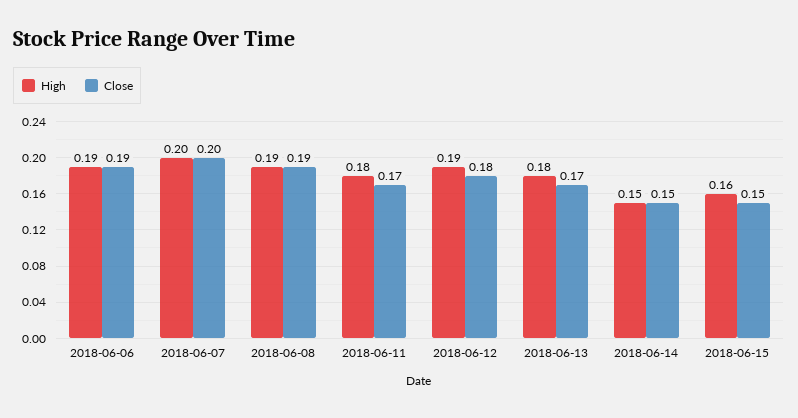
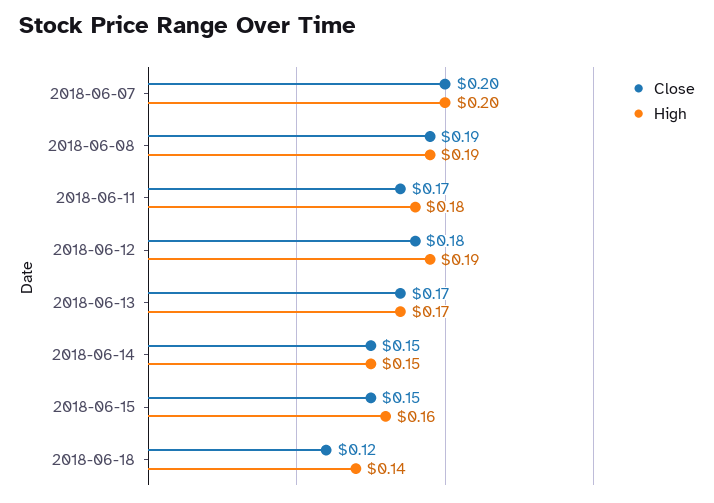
High, 2018-06-06: 0.19 -> none
Close, 2018-06-06: 0.19 -> none
High, 2018-06-13: 0.18 -> 0.17
Close, 2018-06-18: none -> 0.12
High, 2018-06-18: none -> 0.14

